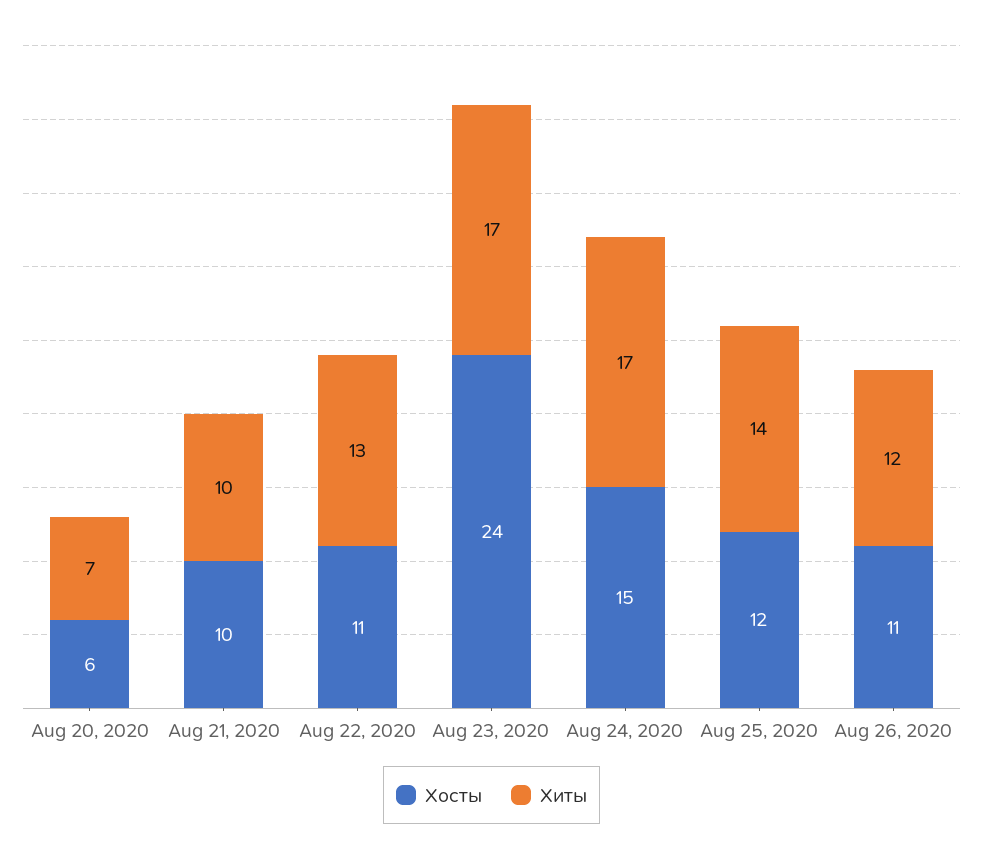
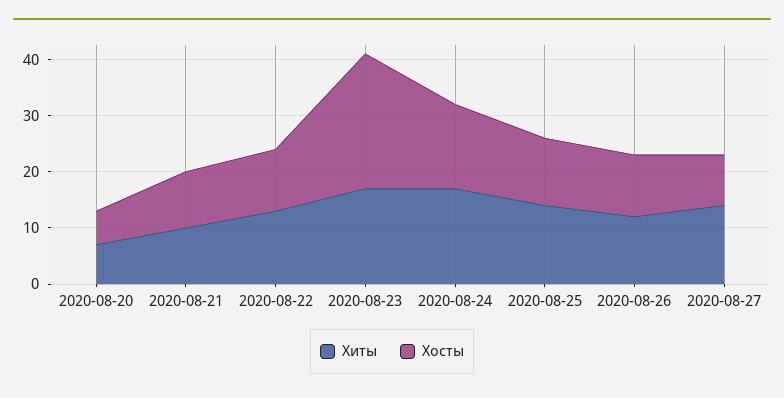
Хиты, 2020-08-27: none -> 15
Хосты, 2020-08-27: none -> 10

